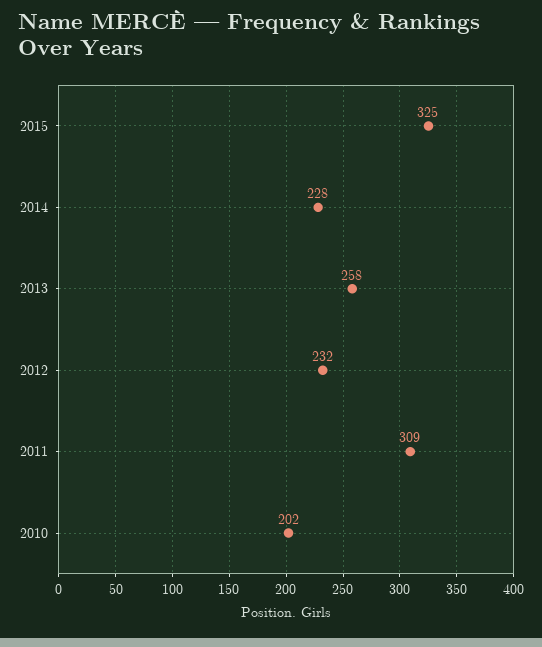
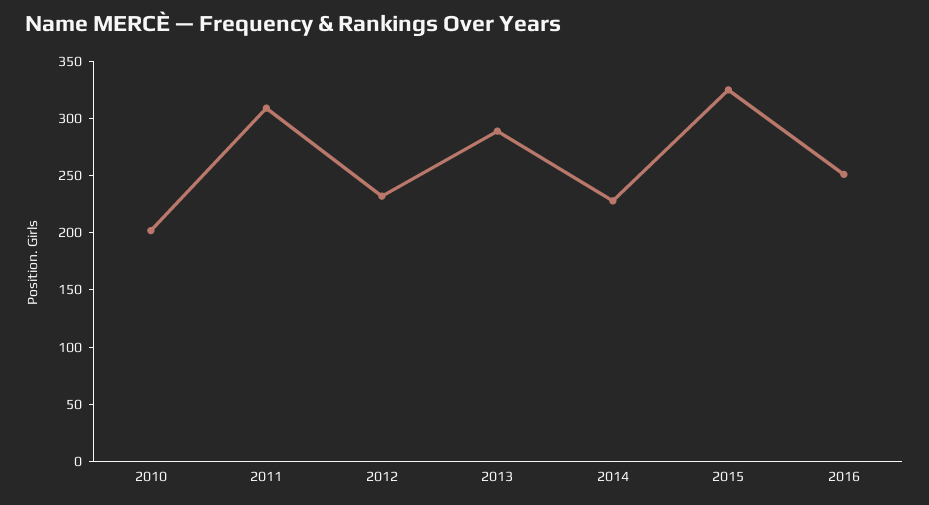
2013: 258 -> 290
2016: none -> 250

